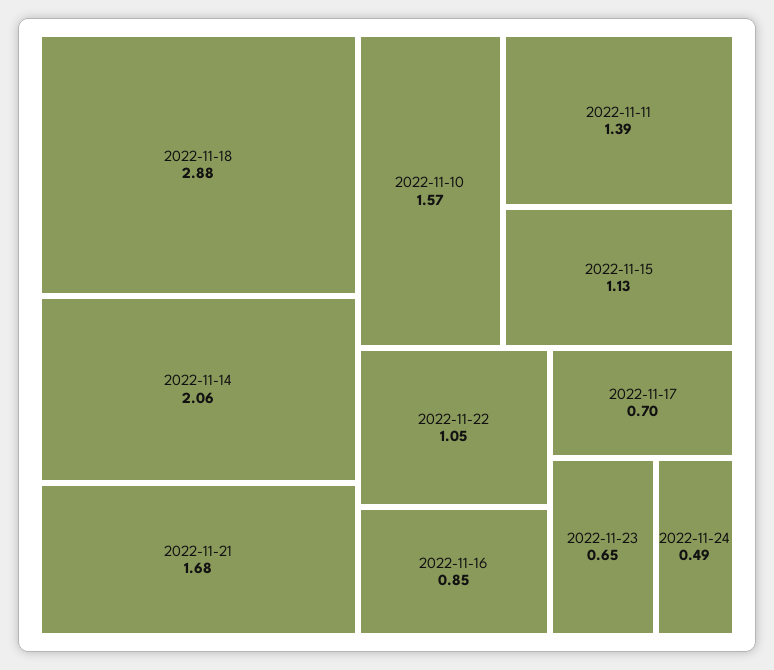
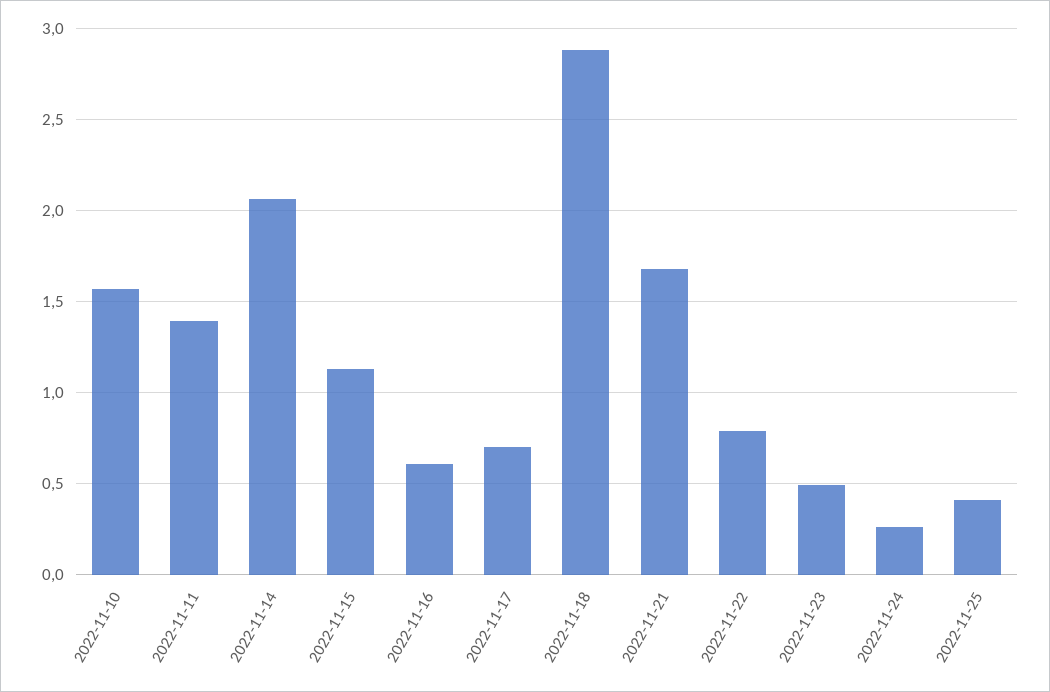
2022-11-22: 1.05 -> 0.8
2022-11-16: 0.85 -> 0.6
2022-11-23: 0.65 -> 0.5
2022-11-24: 0.49 -> 0.25
2022-11-25: none -> 0.4

